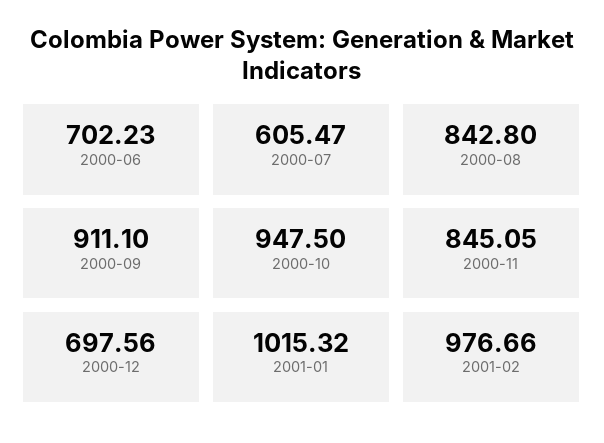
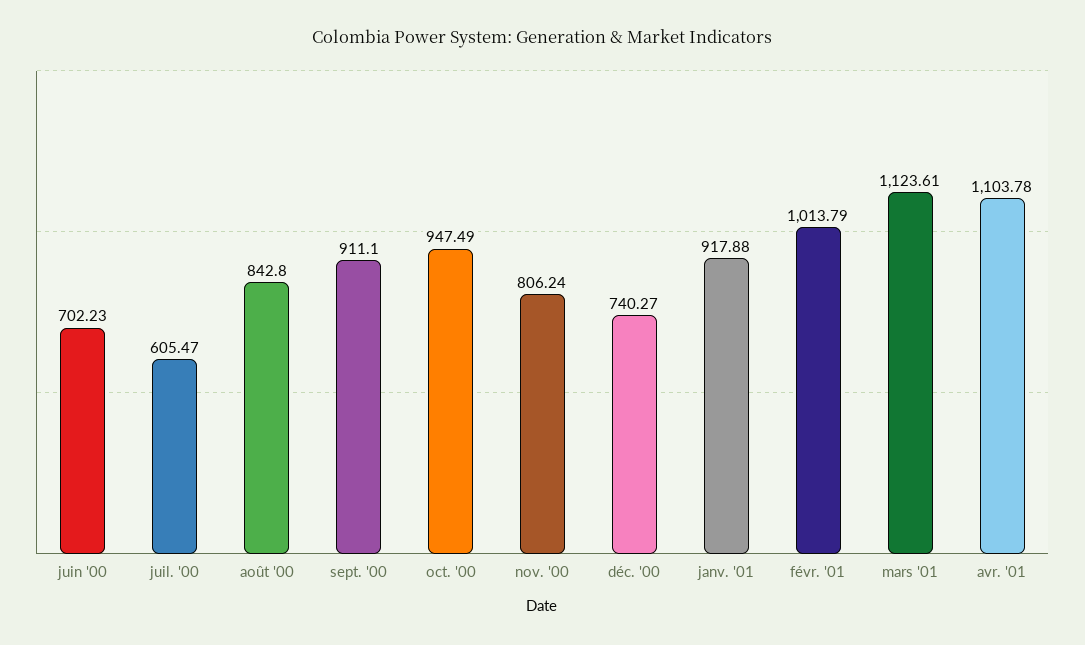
2000-10: 947.5 -> 947.49
2000-11: 845.05 -> 806.24
2000-12: 697.56 -> 740.27
2001-01: 1015.32 -> 917.88
2001-02: 976.66 -> 1013.79
mars '01: none -> 1123.61
avr. '01: none -> 1103.78

